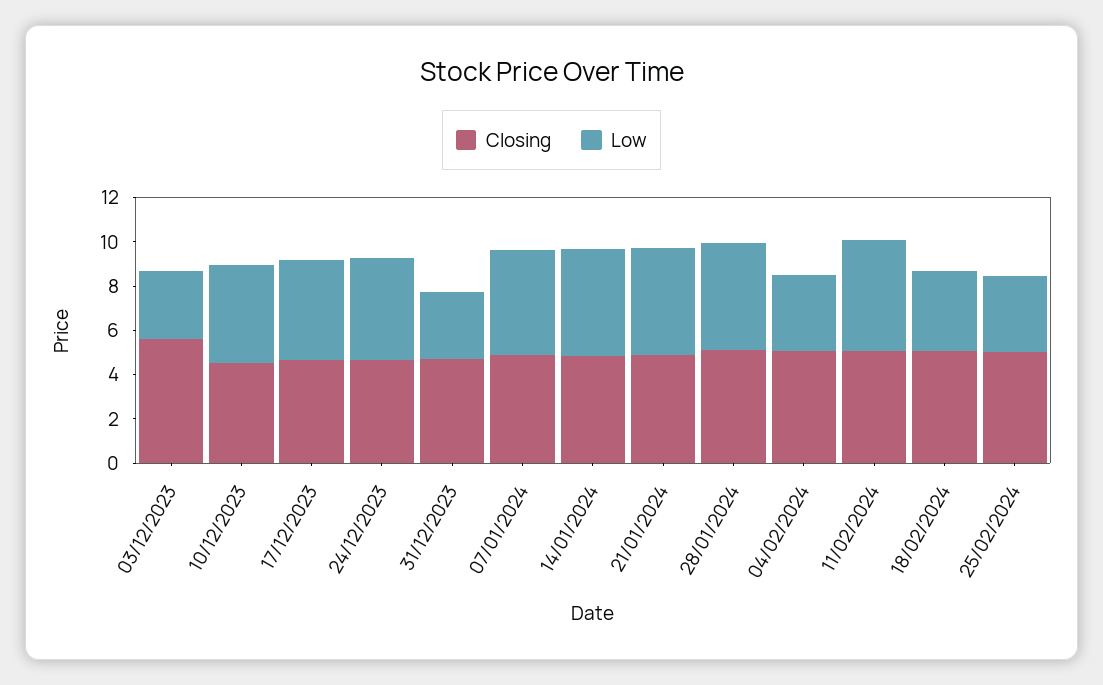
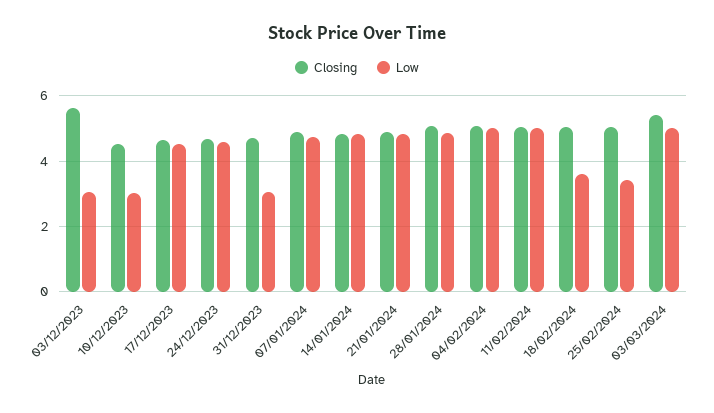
Low, 10/12/2023: 4.5 -> 3
Low, 04/02/2024: 3.5 -> 5
Closing, 03/03/2024: none -> 5.4
Low, 03/03/2024: none -> 5

